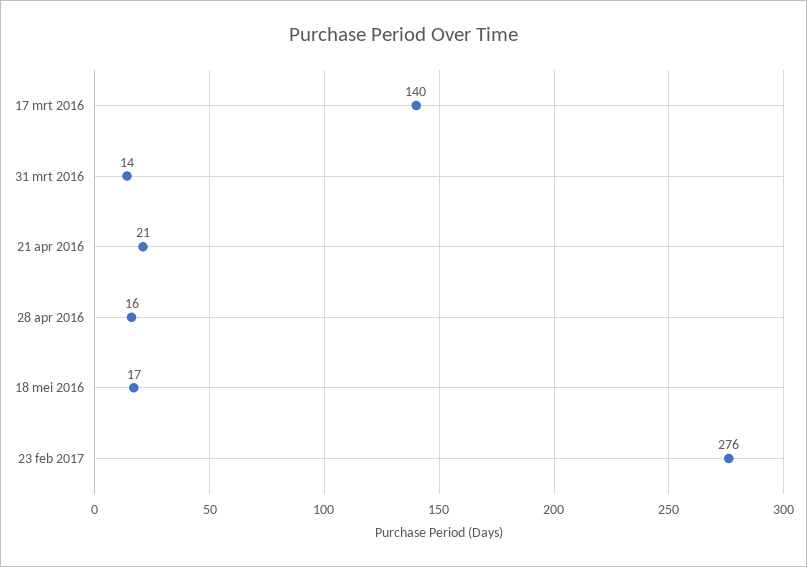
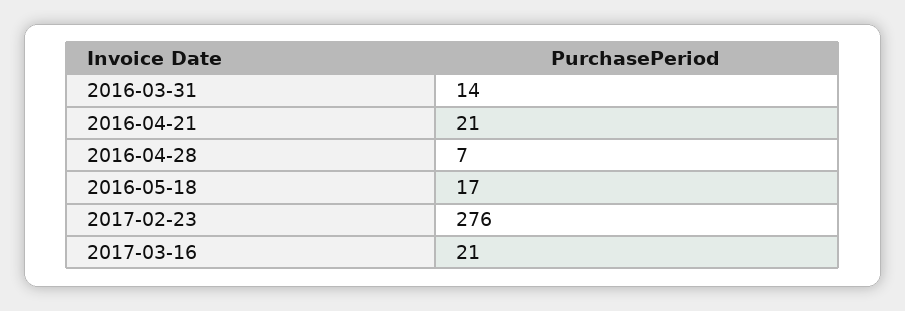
17 mrt 2016: 140 -> none
28 apr 2016: 16 -> 7
2017-03-16: none -> 21

